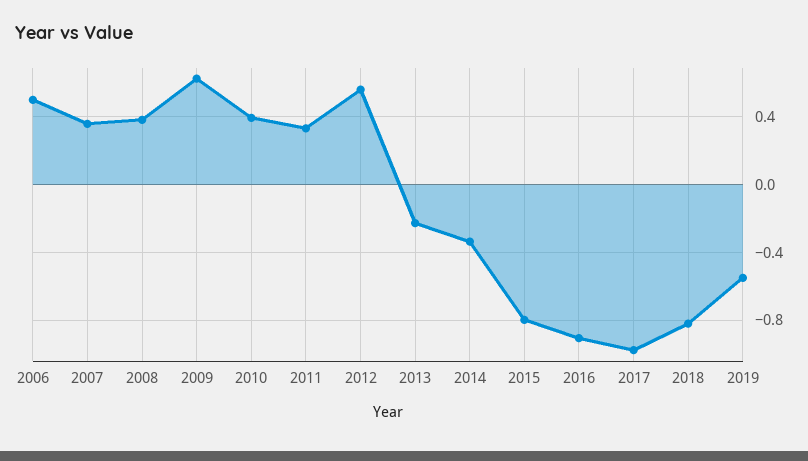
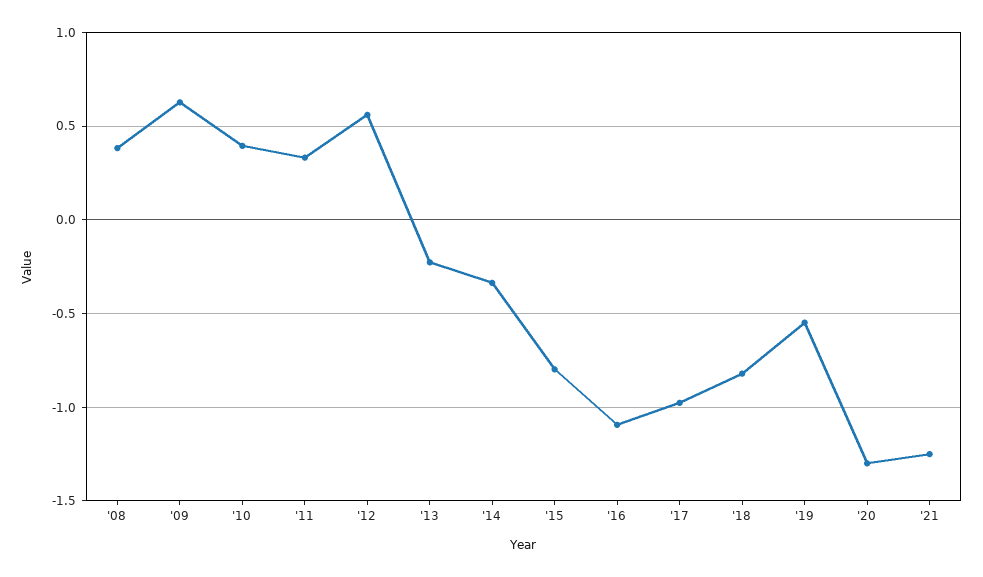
2006: 0.5 -> none
2007: 0.35 -> none
2016: -0.9 -> -1.1
'20: none -> -1.3
'21: none -> -1.25

